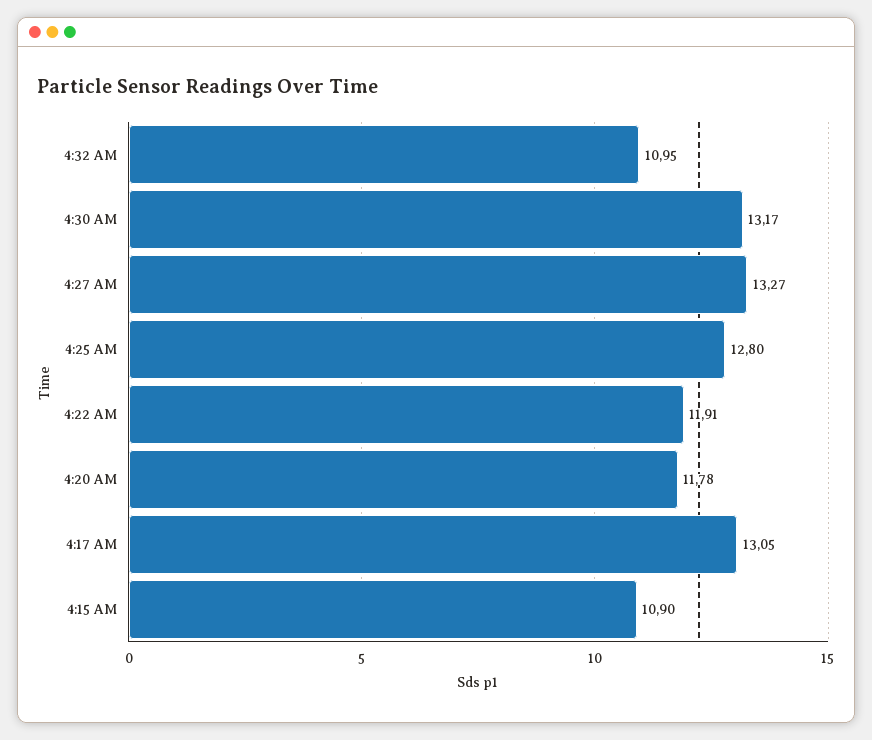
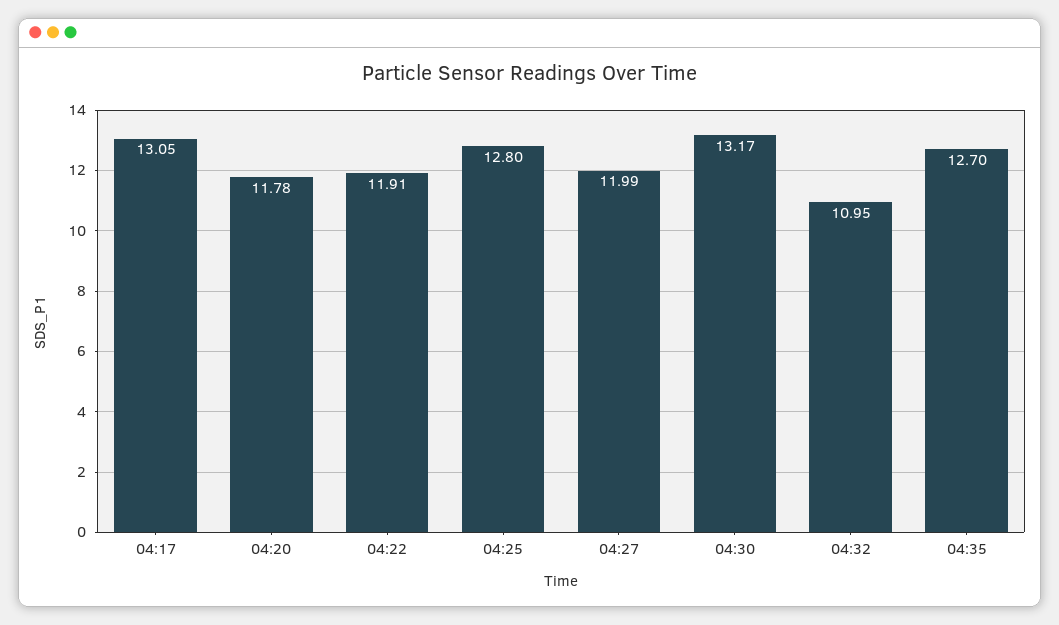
4:27 AM: 13.27 -> 11.99
4:15 AM: 10.9 -> none
04:35: none -> 12.7

